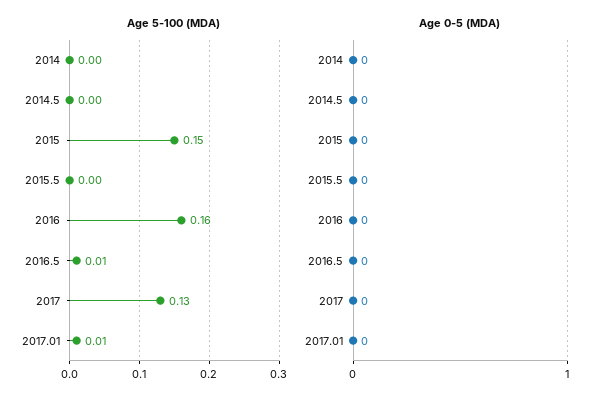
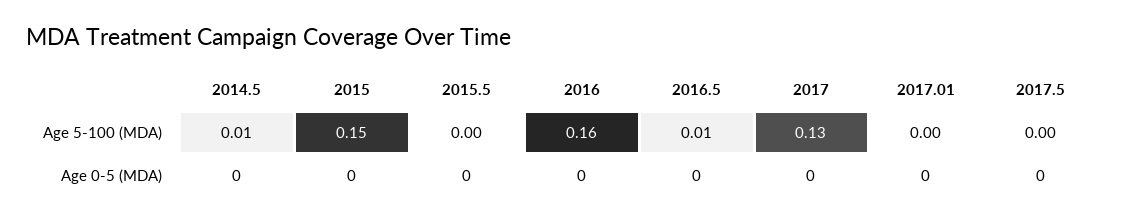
Age 5-100 (MDA), 2014: 0 -> none
Age 5-100 (MDA), 2014.5: 0 -> 0.01
Age 5-100 (MDA), 2017.01: 0.01 -> 0
Age 0-5 (MDA), 2014: 0 -> none
Age 5-100 (MDA), 2017.5: none -> 0
Age 0-5 (MDA), 2017.5: none -> 0

